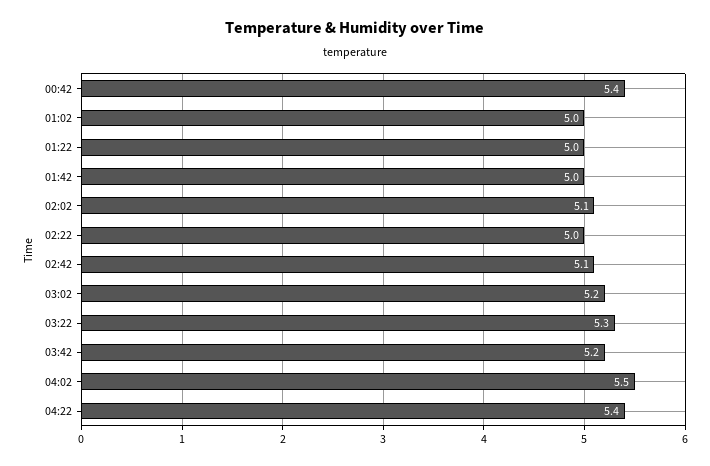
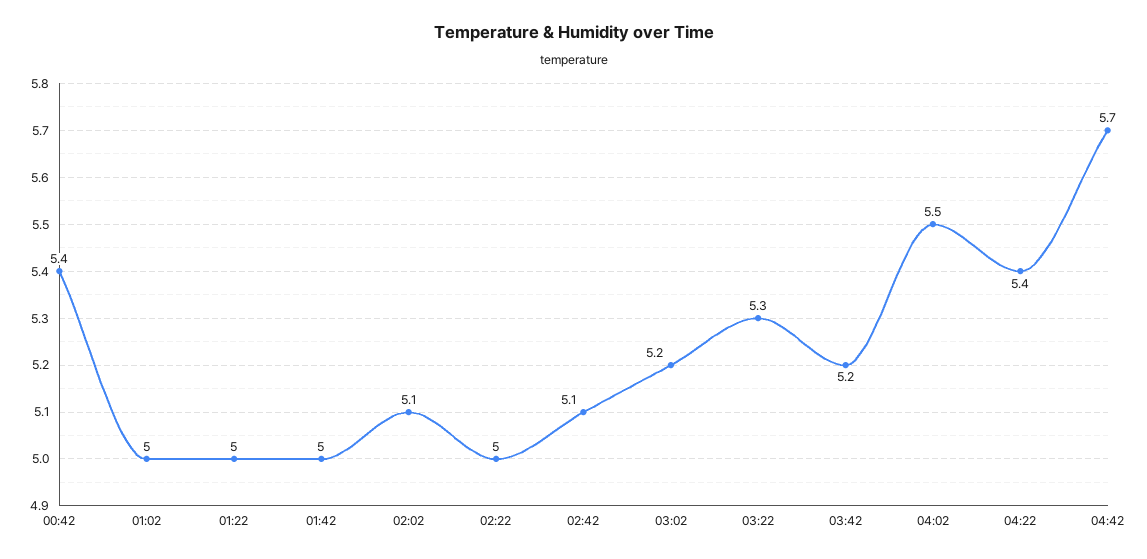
04:42: none -> 5.7

